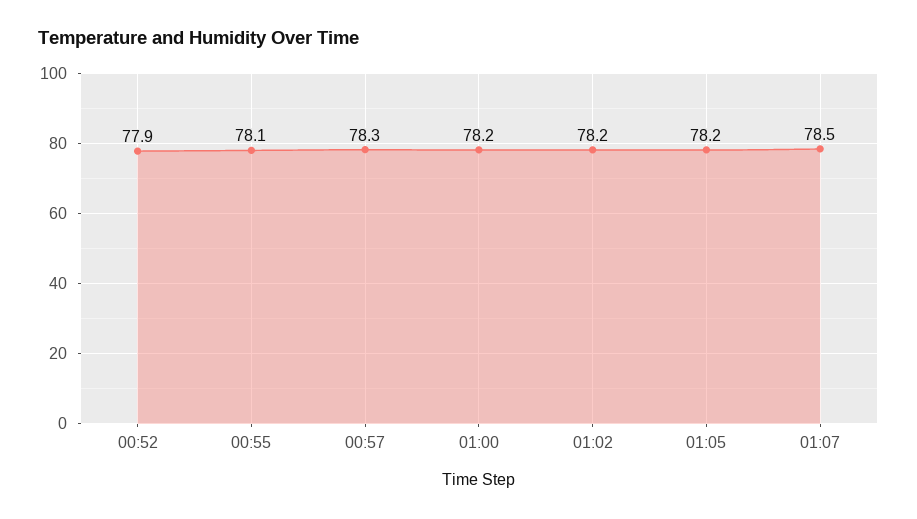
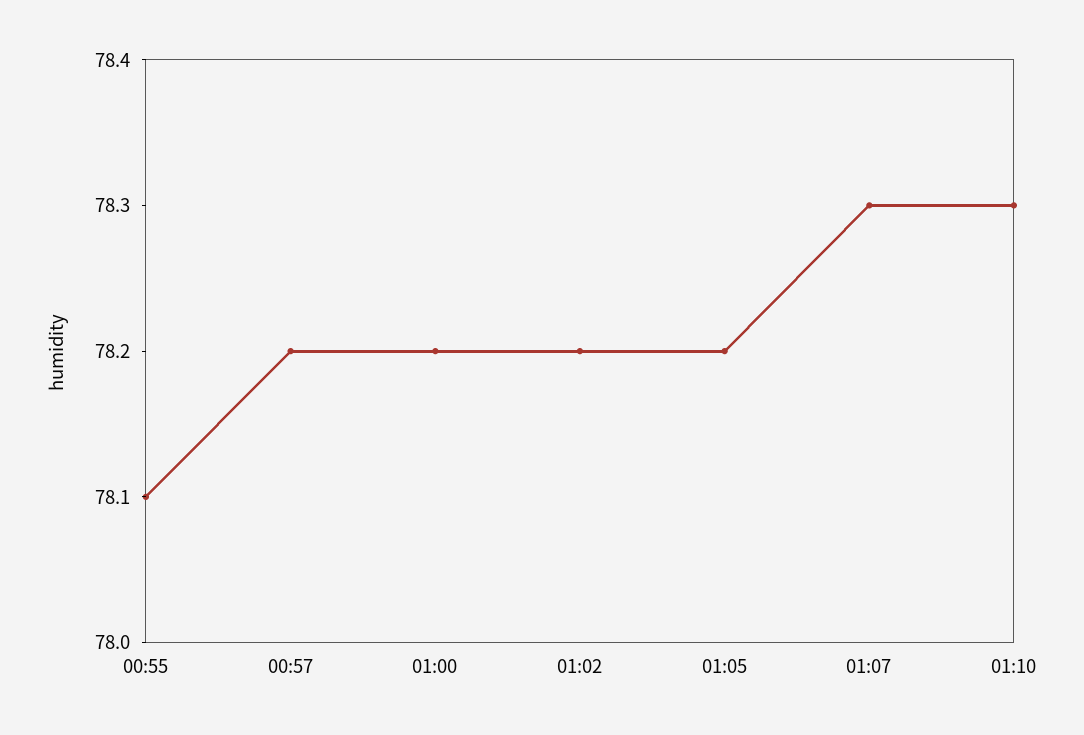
00:52: 77.9 -> none
00:57: 78.3 -> 78.2
01:07: 78.5 -> 78.3
01:10: none -> 78.3

